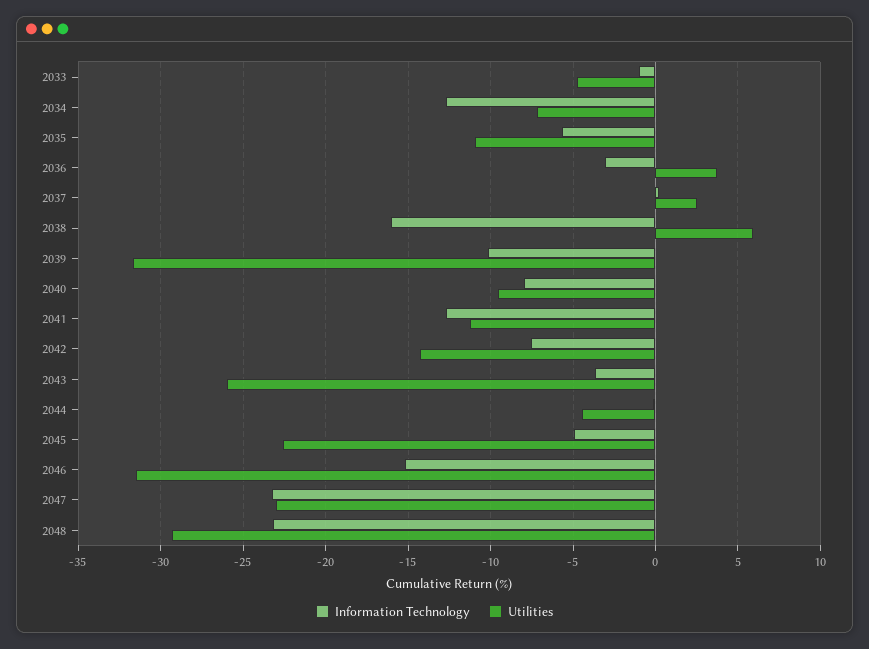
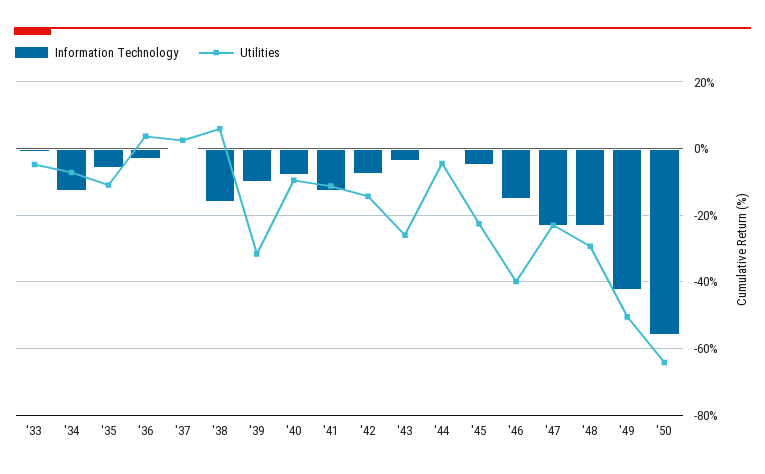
Utilities, 2046: -31.5 -> -40
Information Technology, '49: none -> -42
Utilities, '49: none -> -50
Information Technology, '50: none -> -56
Utilities, '50: none -> -64

